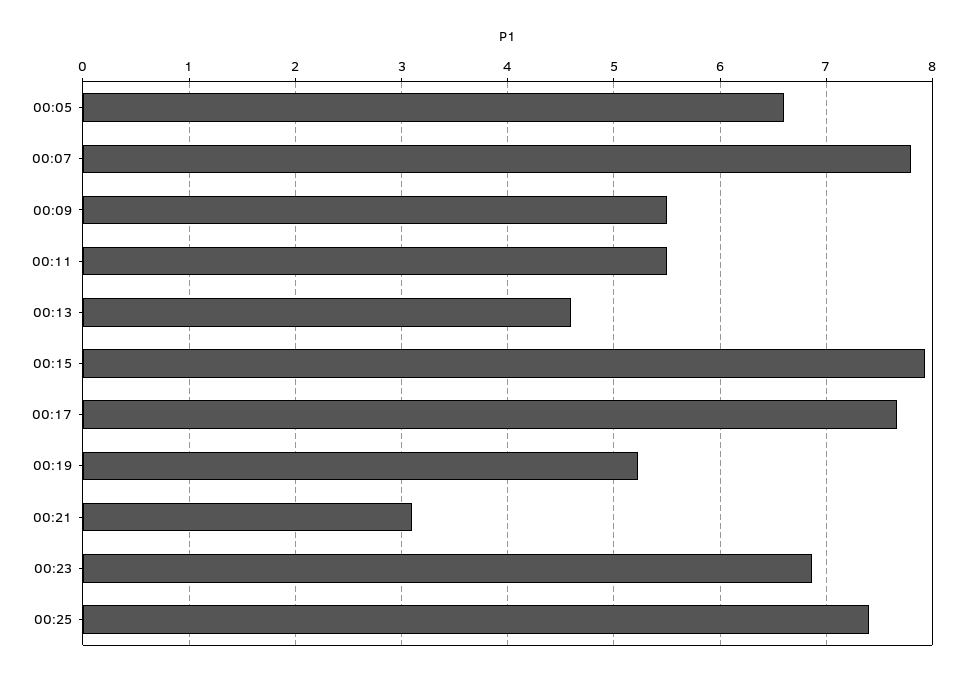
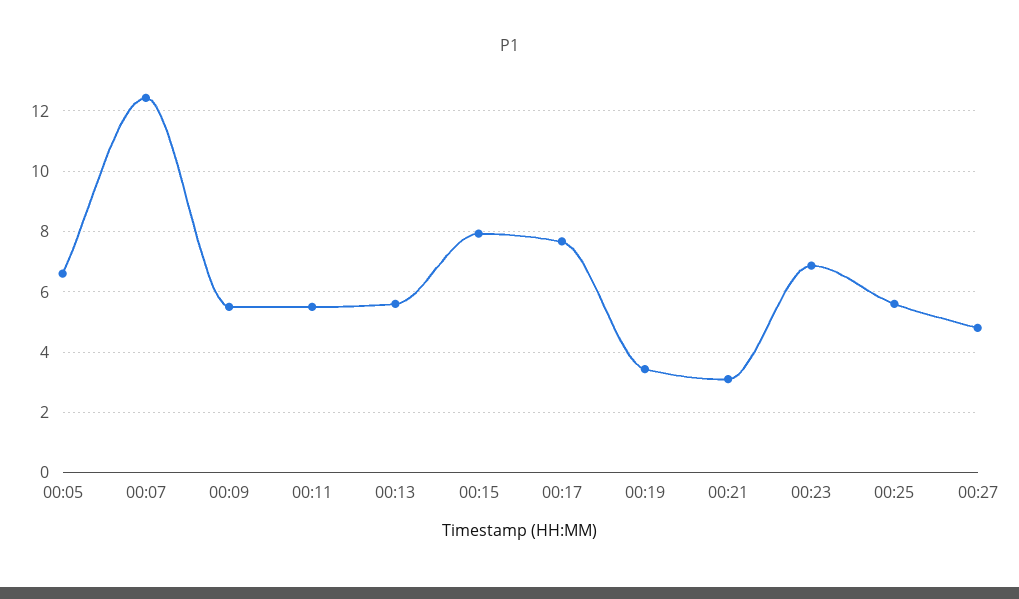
00:07: 7.8 -> 12.4
00:13: 4.6 -> 5.6
00:19: 5.2 -> 3.4
00:25: 7.4 -> 5.6
00:27: none -> 4.8

